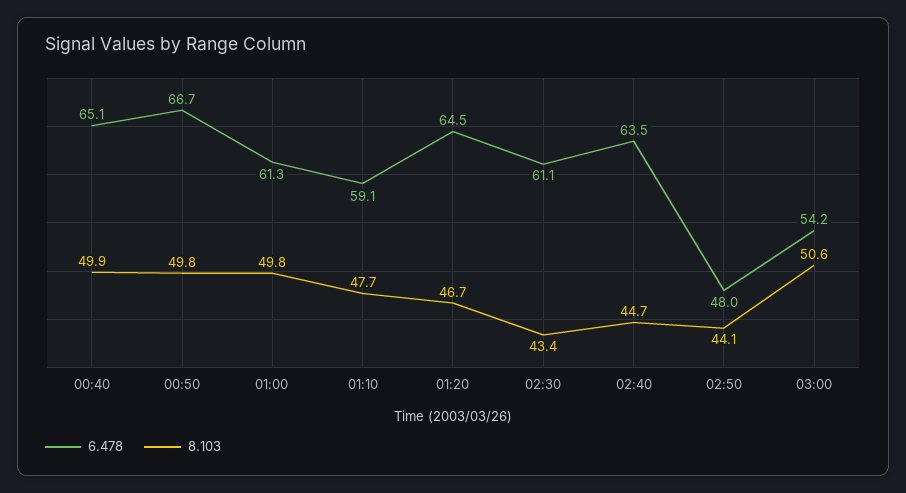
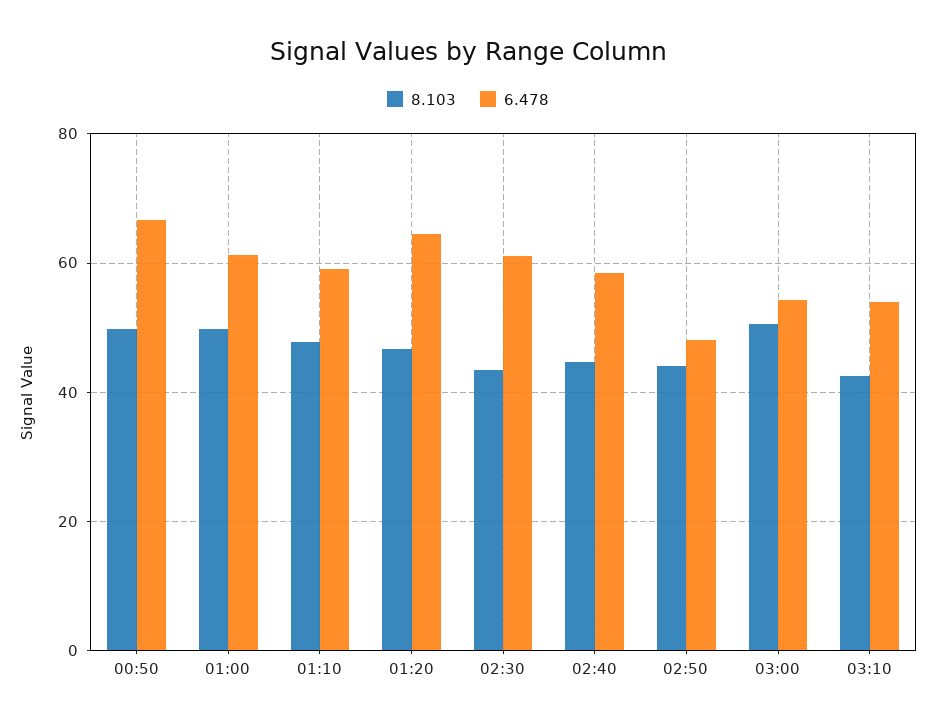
6.478, 00:40: 65.1 -> none
8.103, 00:40: 49.9 -> none
6.478, 02:40: 63.5 -> 58
8.103, 03:10: none -> 42
6.478, 03:10: none -> 54

